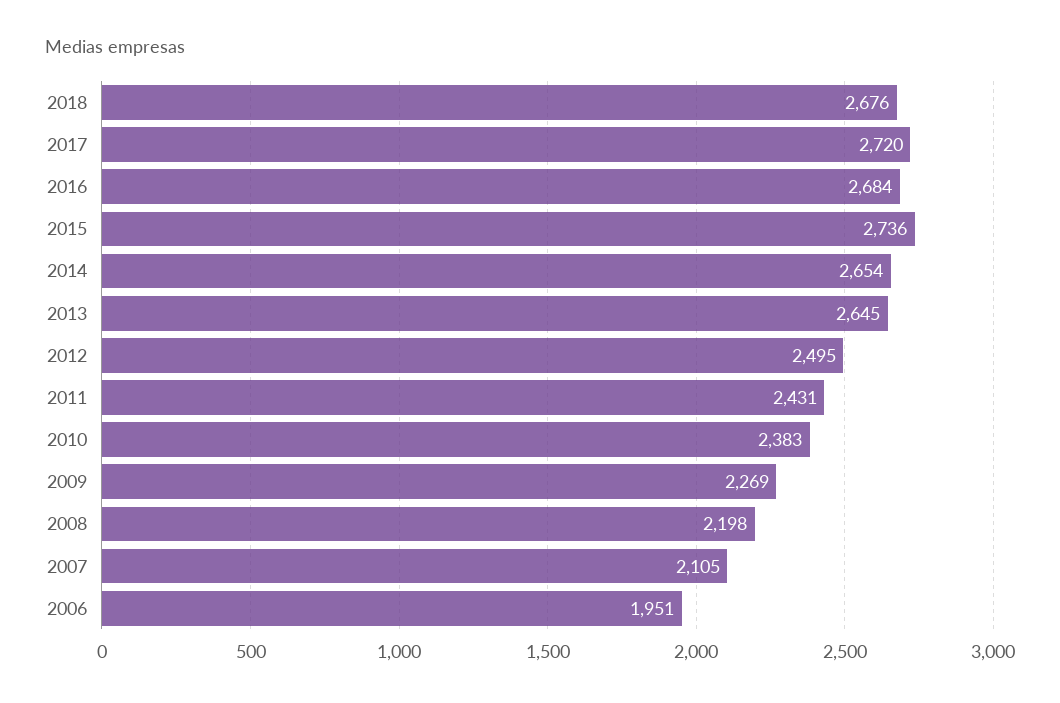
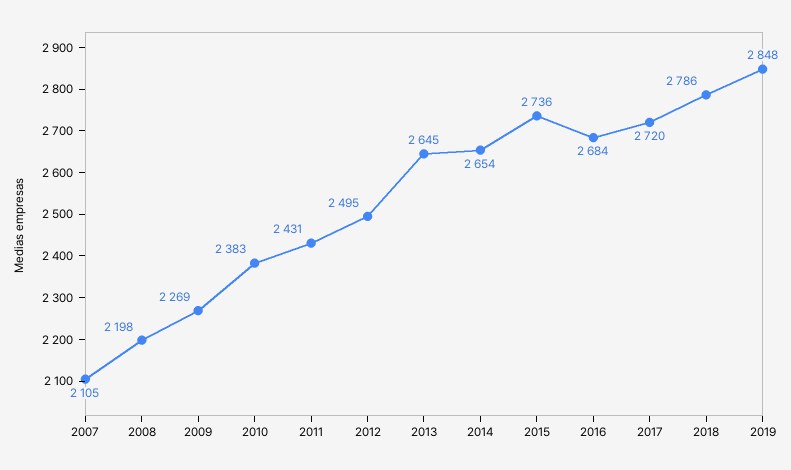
2018: 2676 -> 2786
2006: 1951 -> none
2019: none -> 2848

